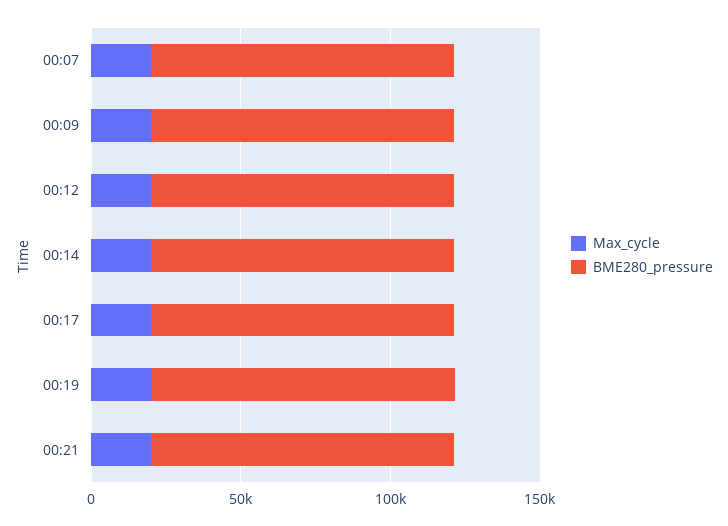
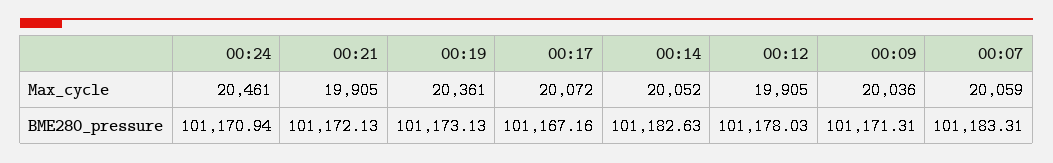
Max_cycle, 00:24: none -> 20461
BME280_pressure, 00:24: none -> 101170.94

